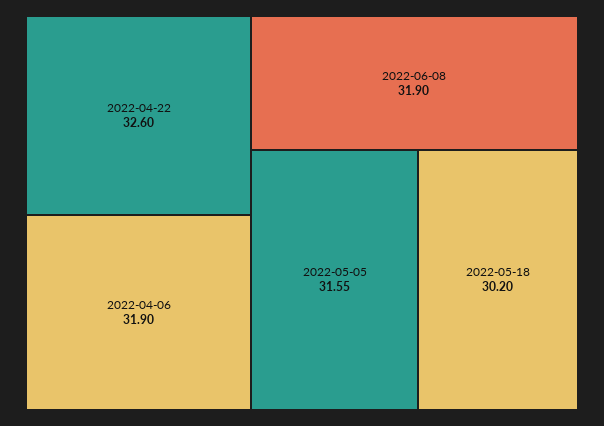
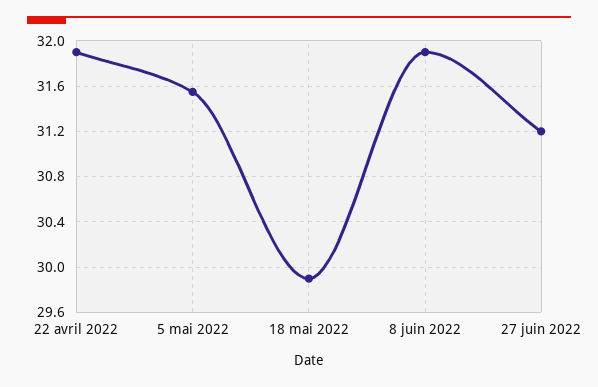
2022-04-22: 32.6 -> 31.9
2022-04-06: 31.9 -> none
2022-05-18: 30.2 -> 29.9
27 juin 2022: none -> 31.2

